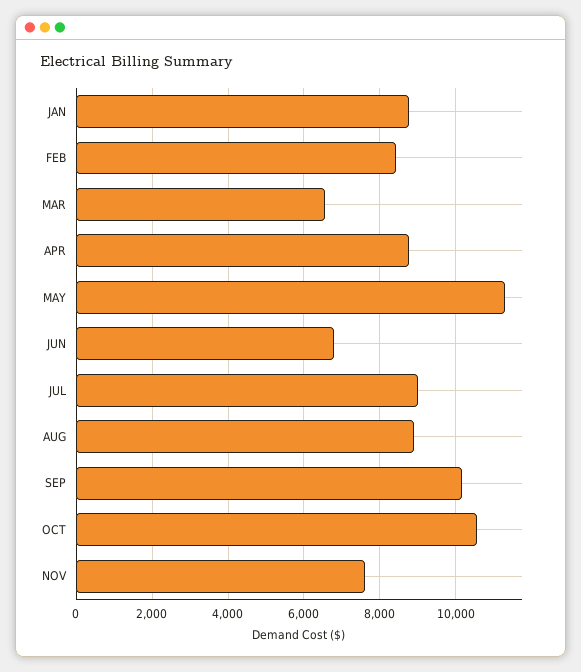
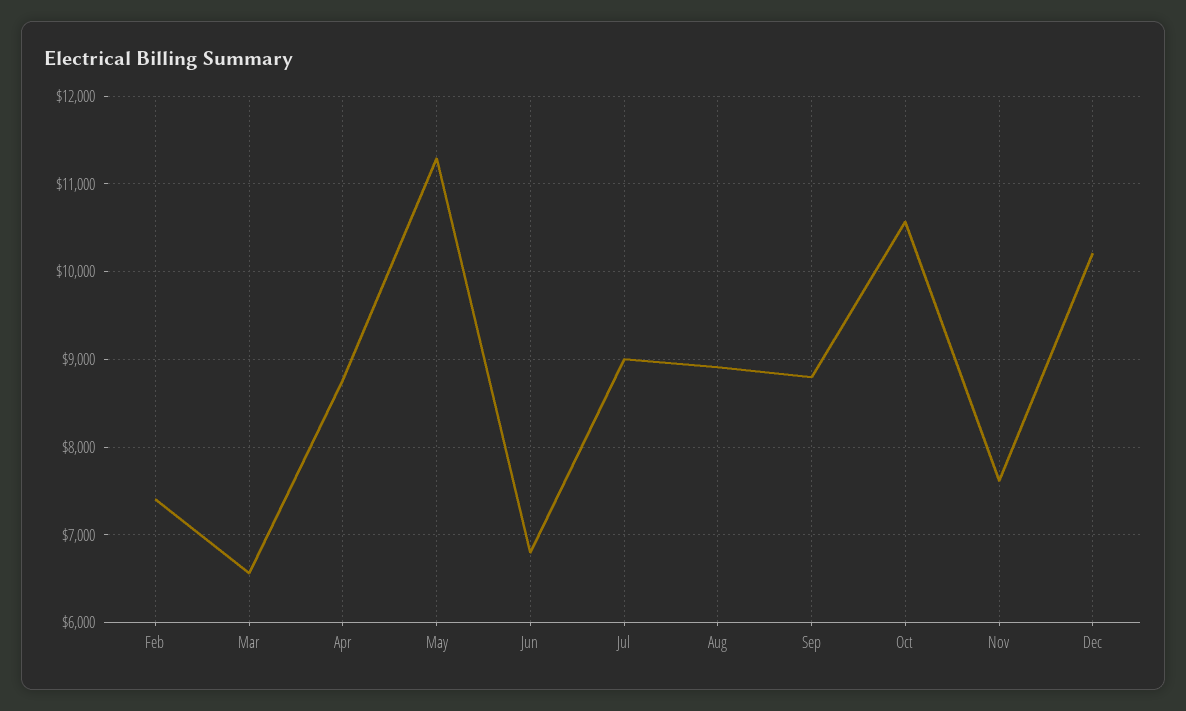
JAN: 8800 -> none
FEB: 8400 -> 7400
SEP: 10200 -> 8800
Dec: none -> 10200

